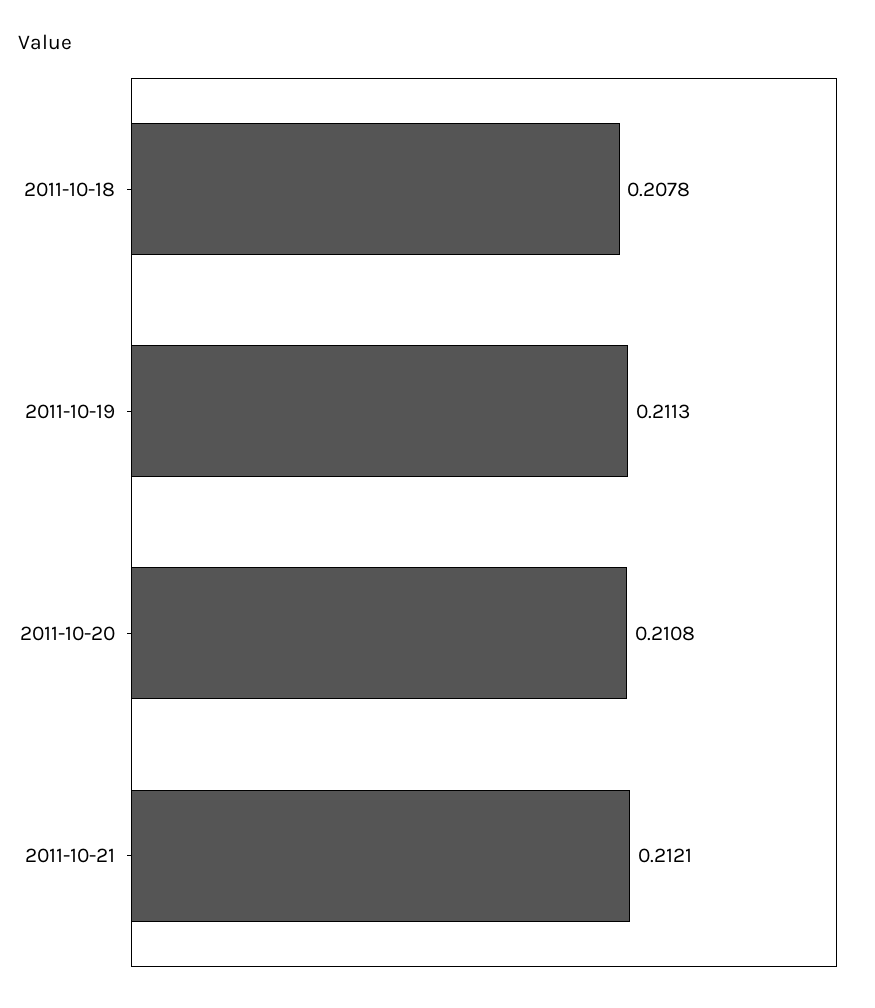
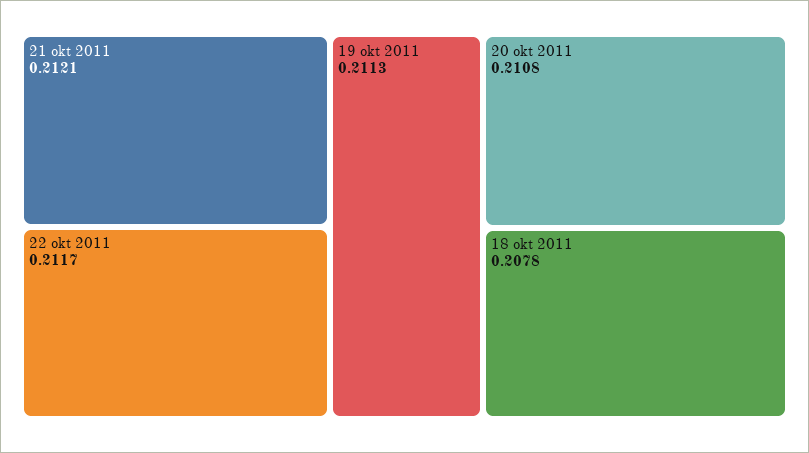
22 okt 2011: none -> 0.2117

